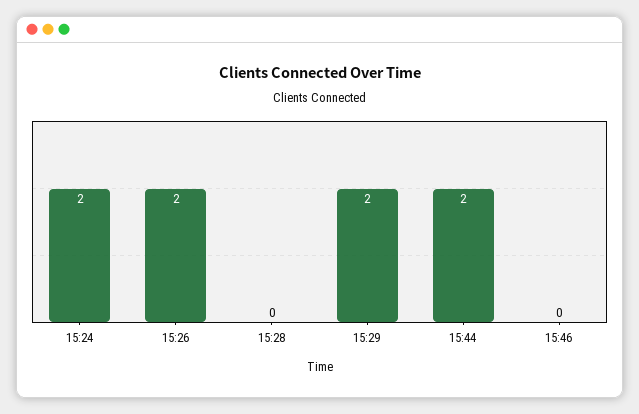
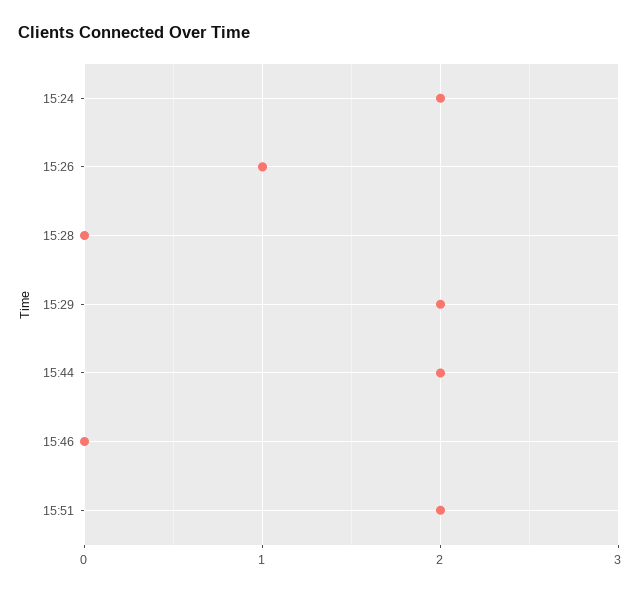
15:26: 2 -> 1
15:51: none -> 2

